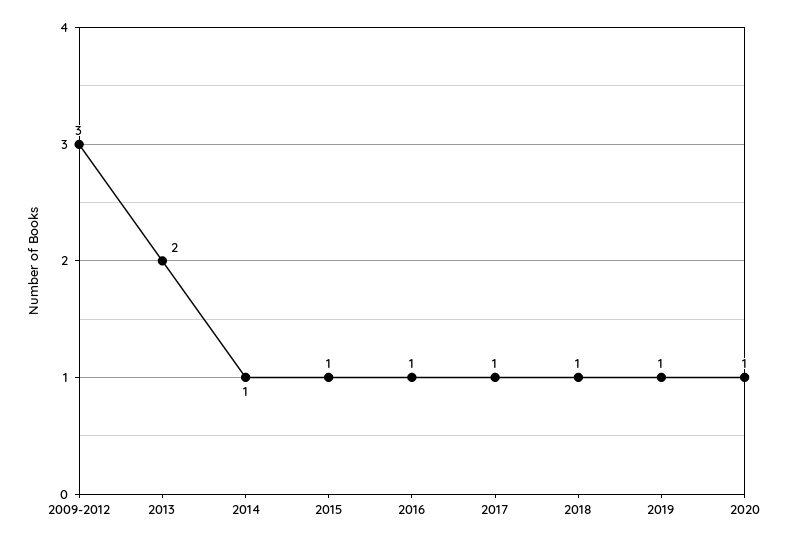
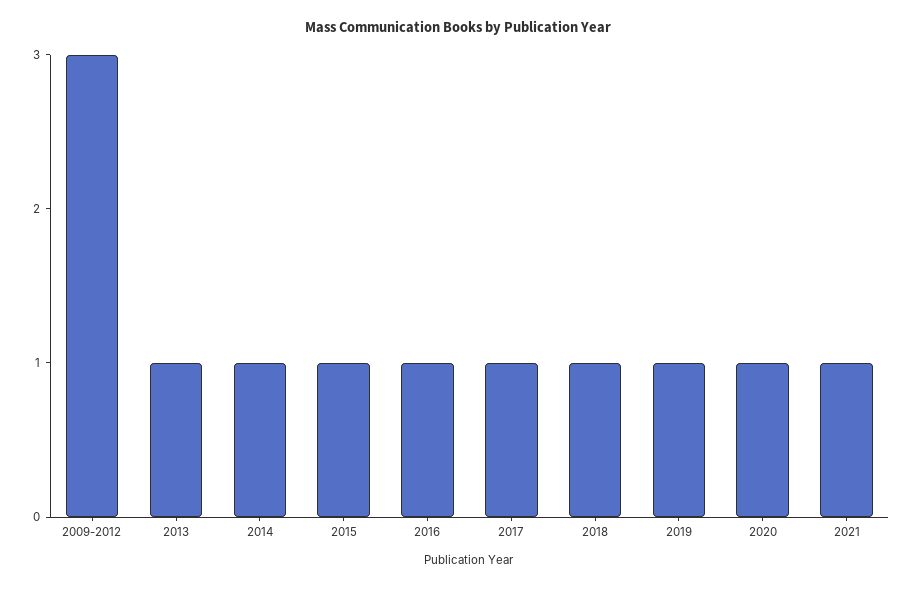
2013: 2 -> 1
2021: none -> 1

